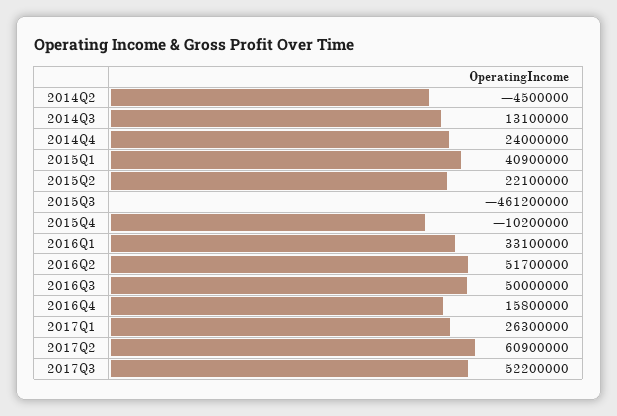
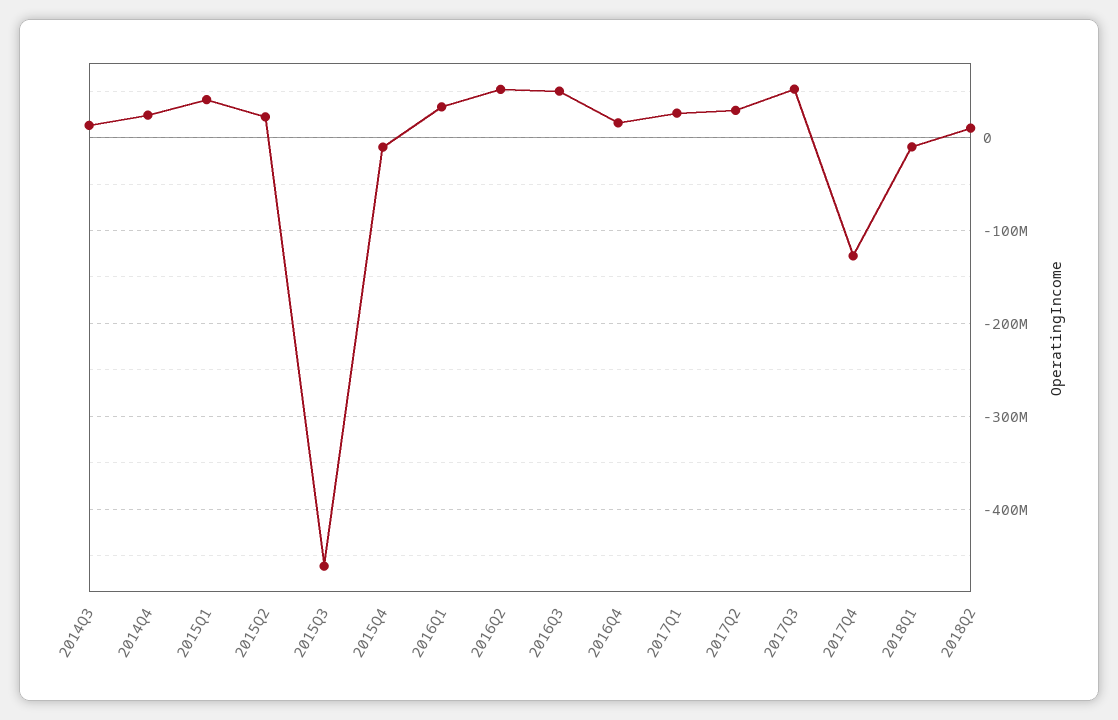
2014Q2: -4500000 -> none
2017Q2: 60900000 -> 30000000
2017Q4: none -> -130000000
2018Q1: none -> -10000000
2018Q2: none -> 10000000

